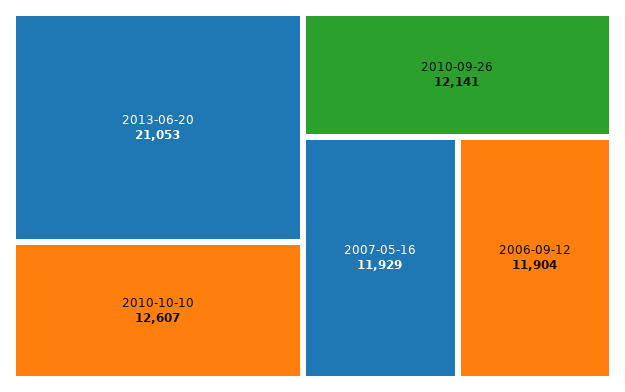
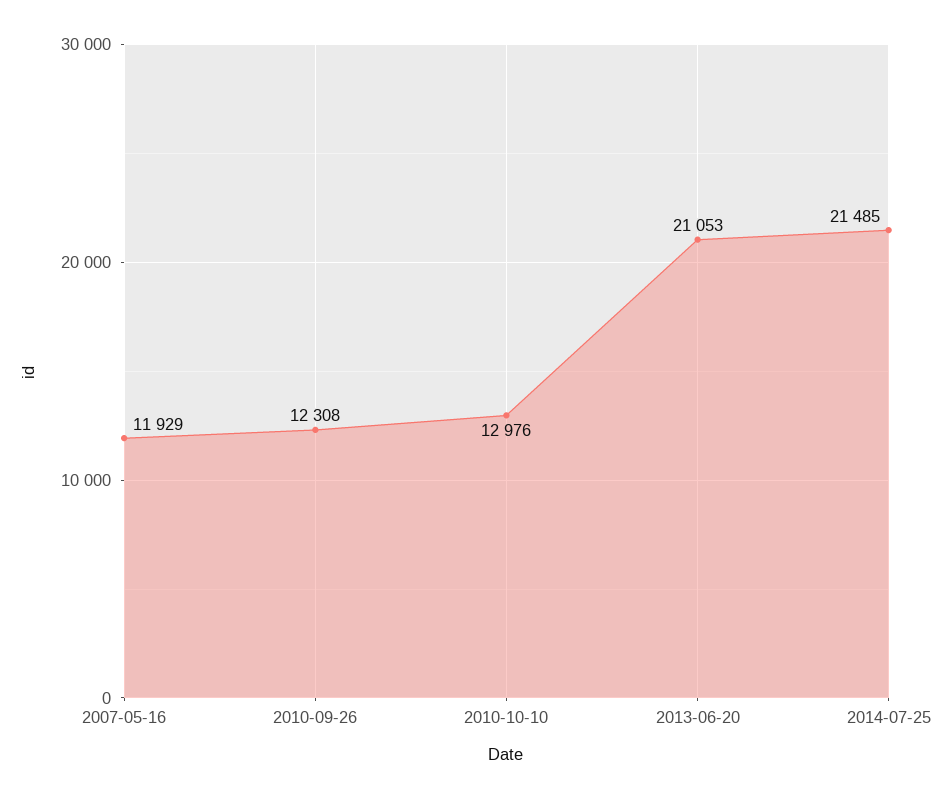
2010-10-10: 12607 -> 12976
2010-09-26: 12141 -> 12308
2006-09-12: 11904 -> none
2014-07-25: none -> 21485

